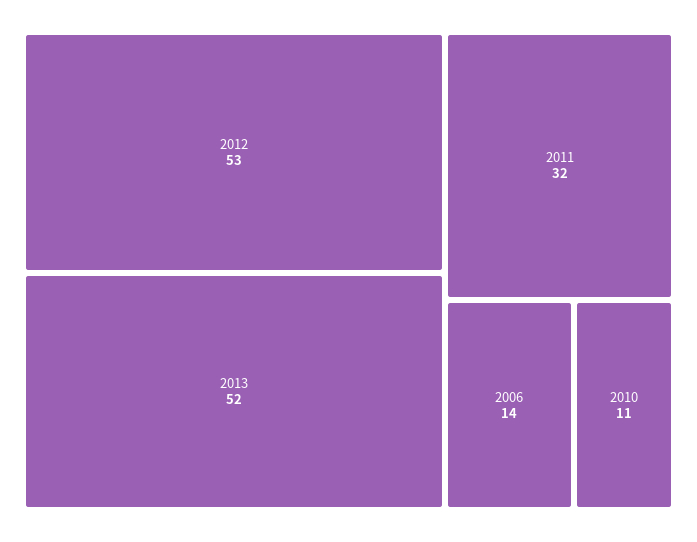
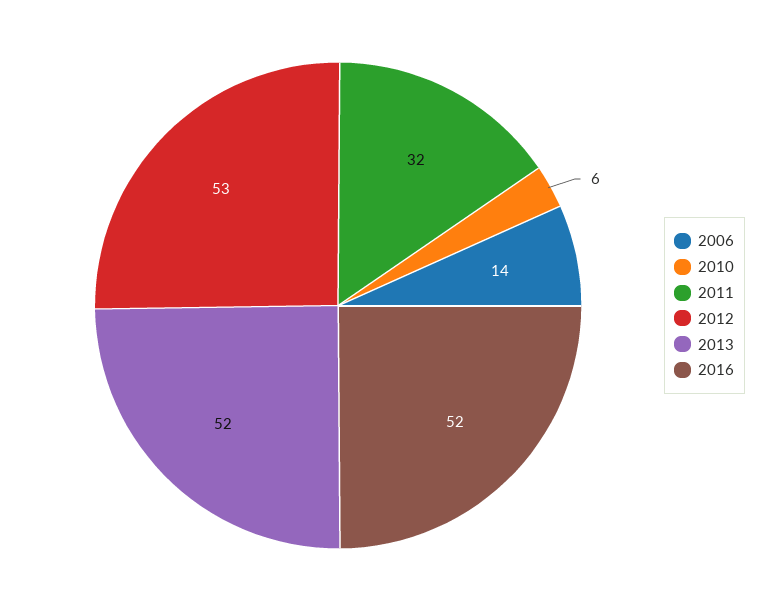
2010: 11 -> 6
2016: none -> 52

